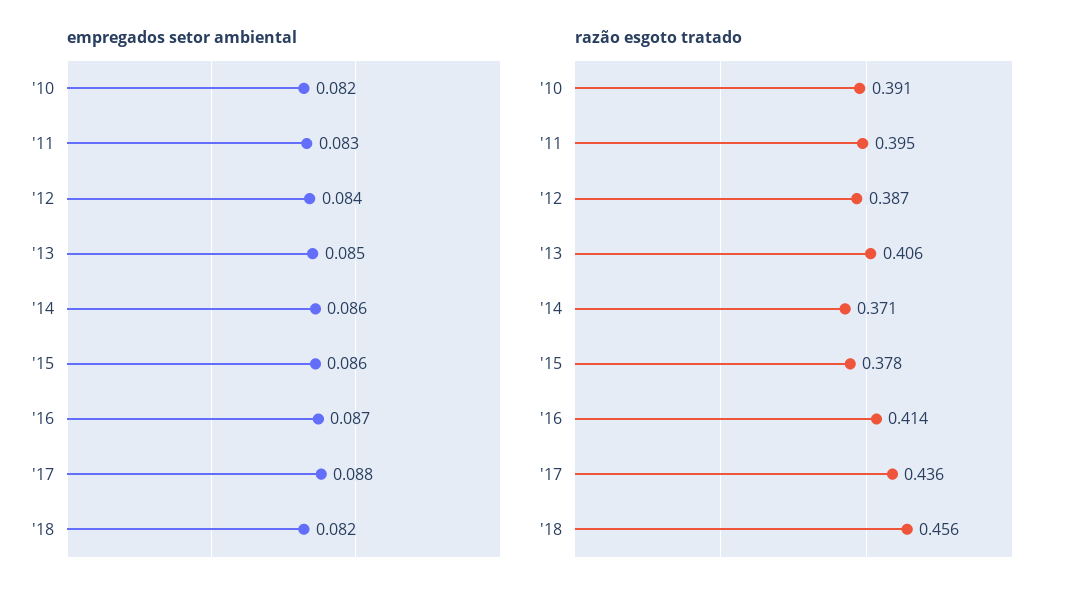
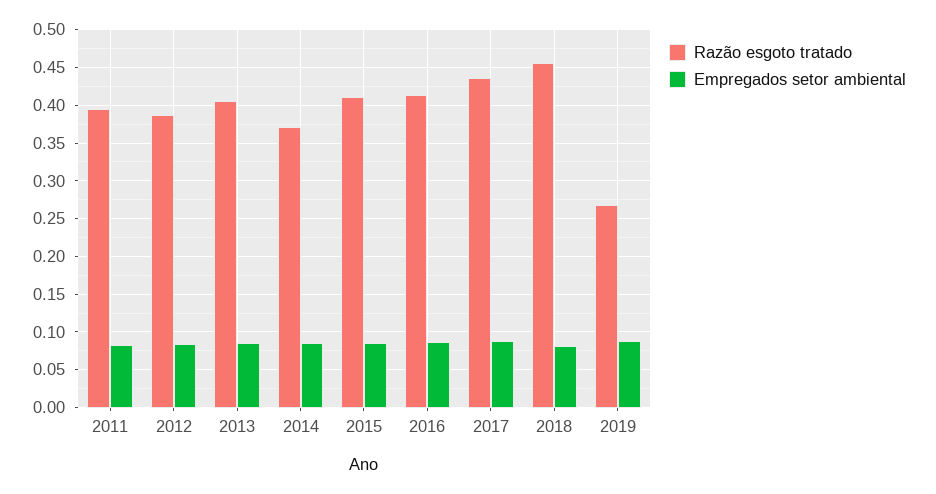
empregados setor ambiental, '10: 0.082 -> none
razão esgoto tratado, '10: 0.391 -> none
razão esgoto tratado, '15: 0.378 -> 0.41
razão esgoto tratado, 2019: none -> 0.27
empregados setor ambiental, 2019: none -> 0.09

